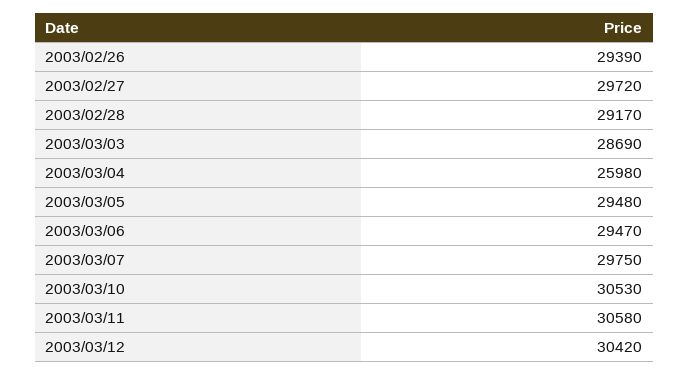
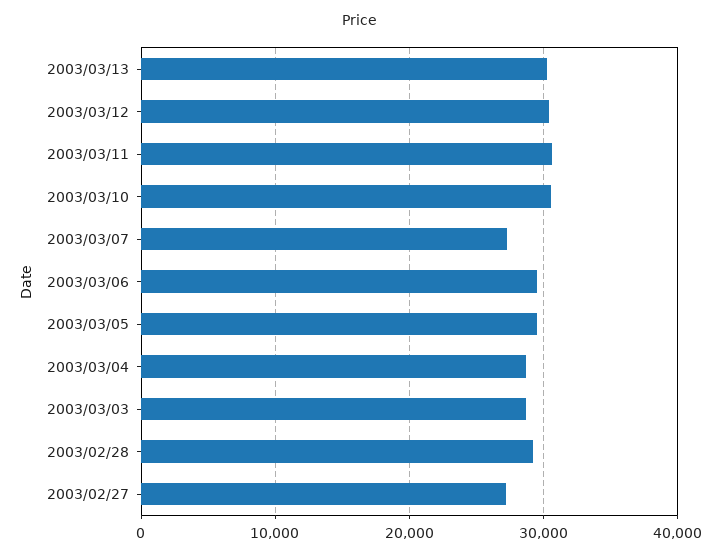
2003/02/26: 29390 -> none
2003/02/27: 29720 -> 27000
2003/03/04: 25980 -> 29000
2003/03/07: 29750 -> 27000
2003/03/13: none -> 30000

